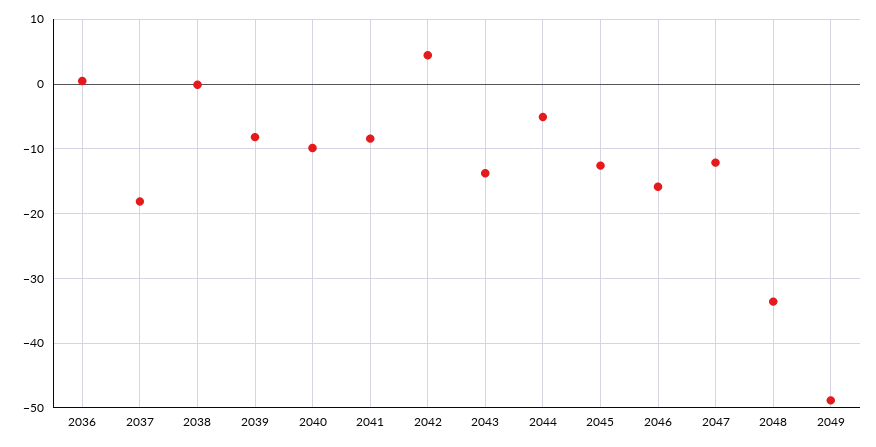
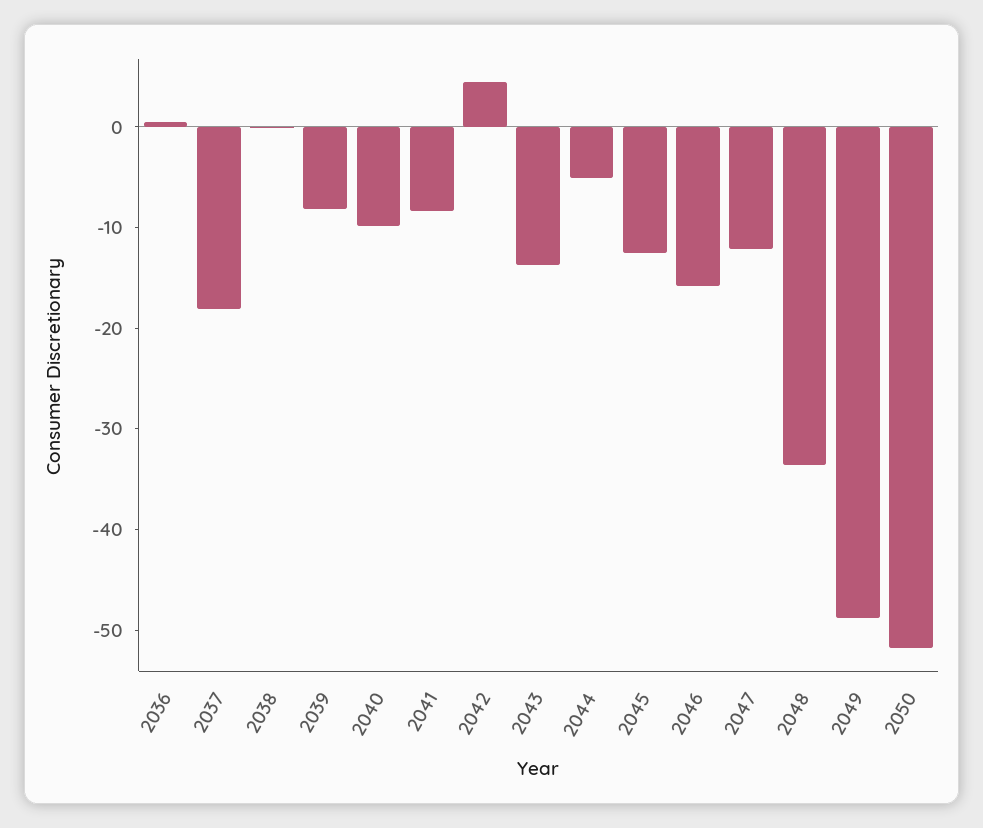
2050: none -> -52

